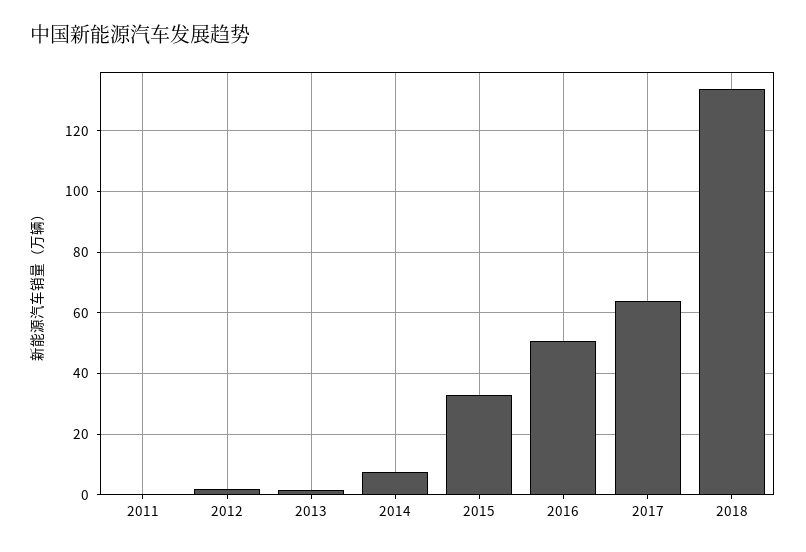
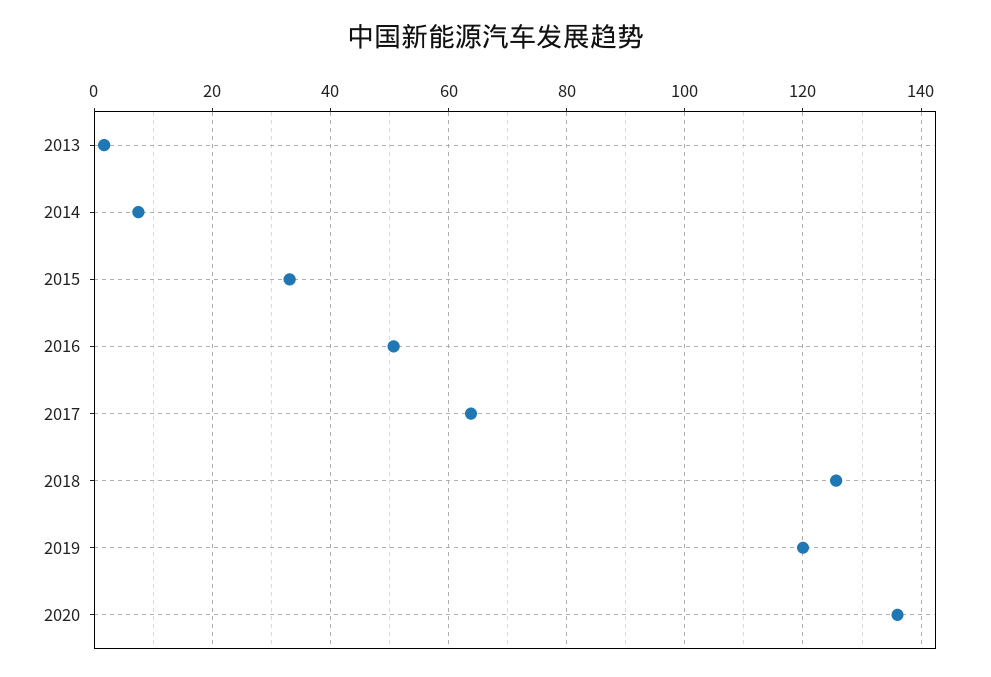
2011: 0 -> none
2012: 2 -> none
2018: 134 -> 126
2019: none -> 120
2020: none -> 136

